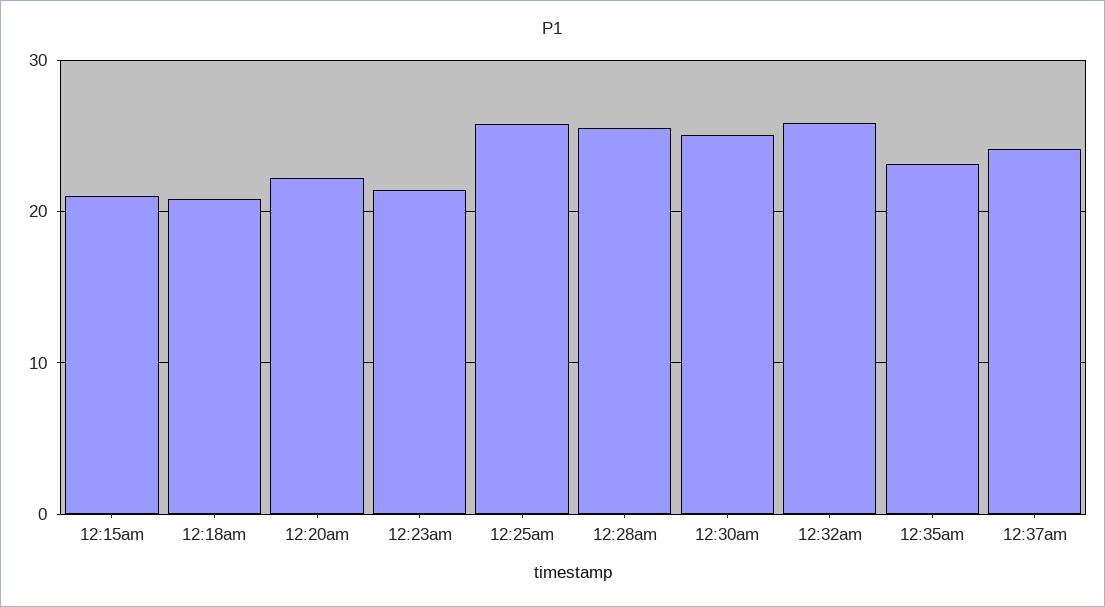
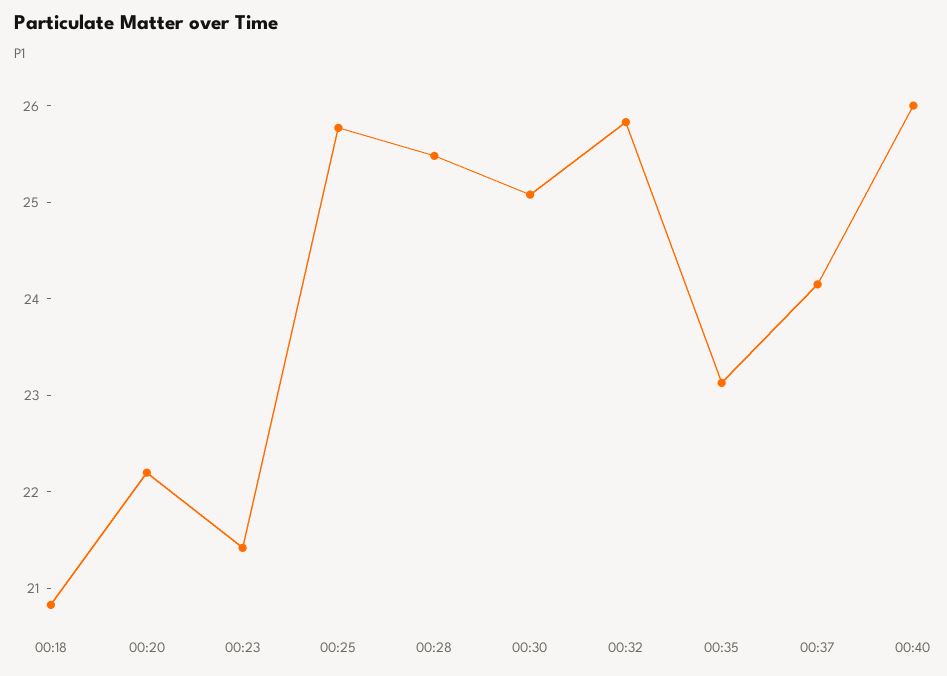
12:15am: 21 -> none
00:40: none -> 26

